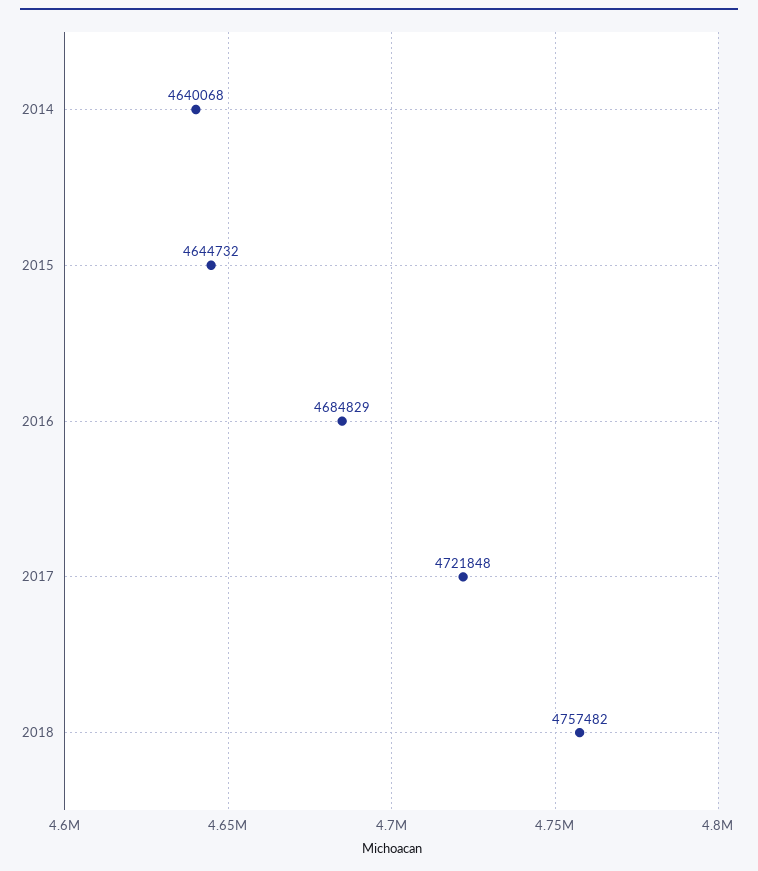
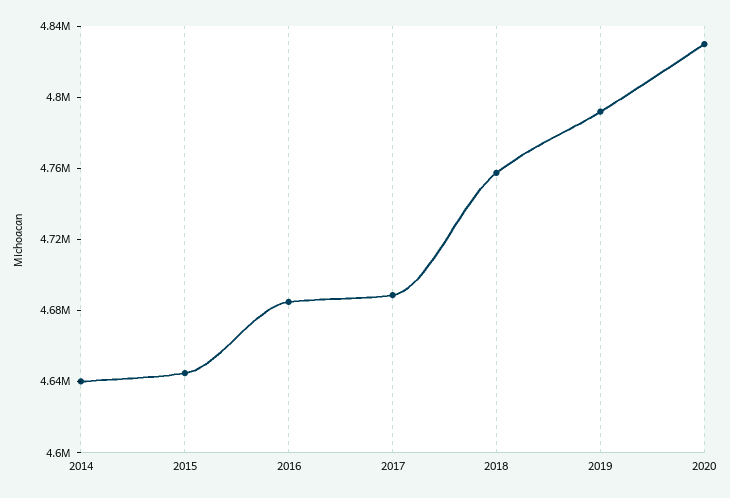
2017: 4721848 -> 4690000
2019: none -> 4790000
2020: none -> 4830000

